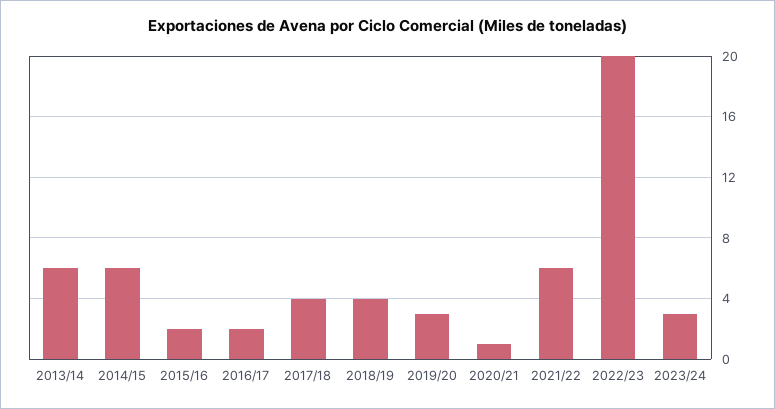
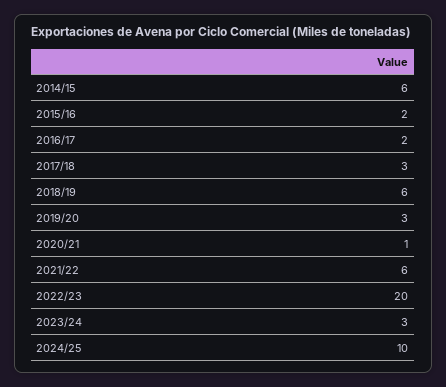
2013/14: 6 -> none
2017/18: 4 -> 3
2018/19: 4 -> 6
2024/25: none -> 10

